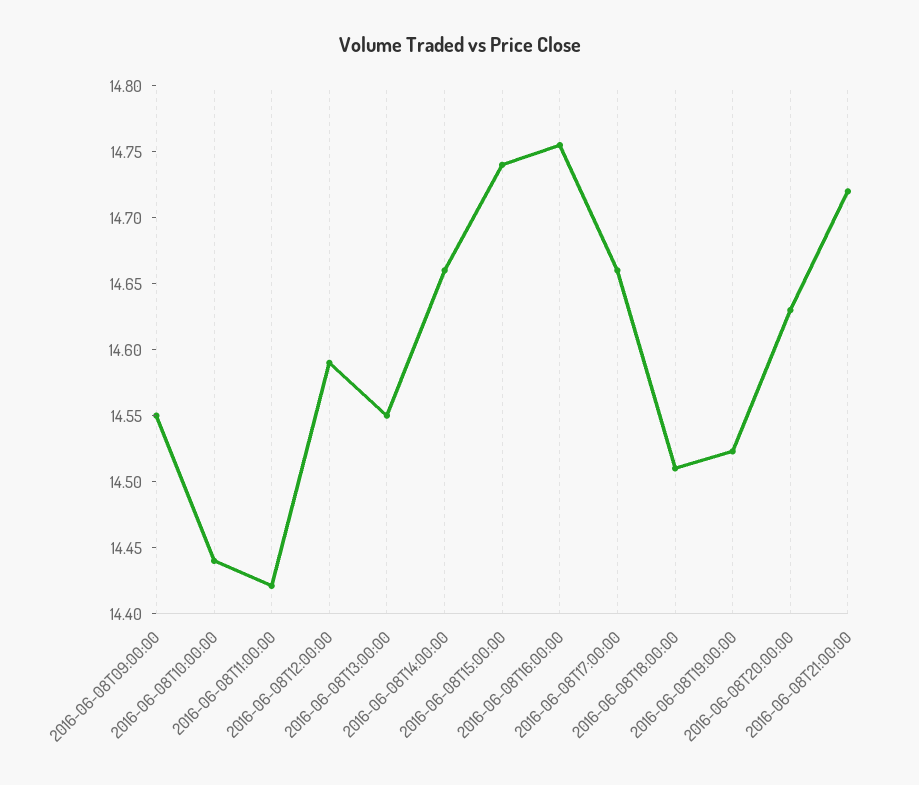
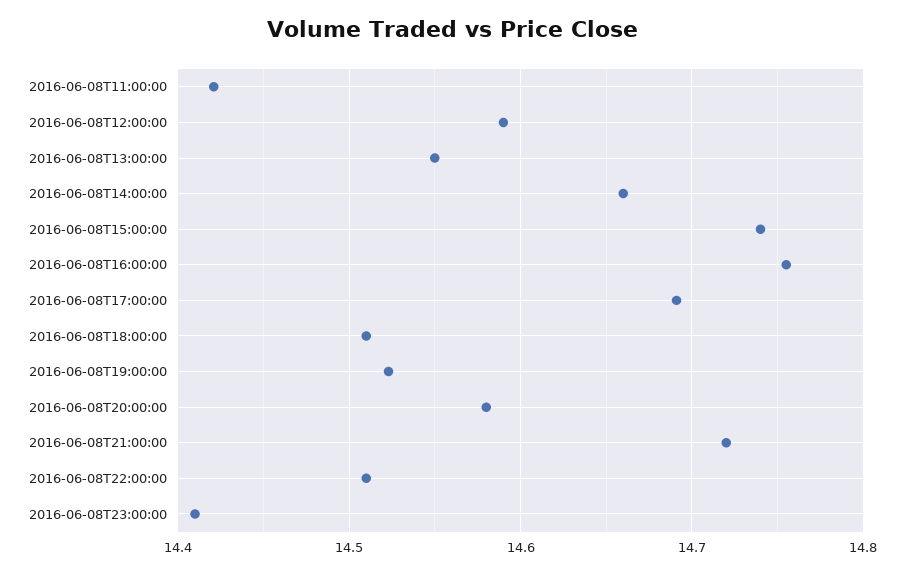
2016-06-08T09:00:00: 14.55 -> none
2016-06-08T10:00:00: 14.44 -> none
2016-06-08T17:00:00: 14.66 -> 14.69
2016-06-08T20:00:00: 14.63 -> 14.58
2016-06-08T22:00:00: none -> 14.51
2016-06-08T23:00:00: none -> 14.41

